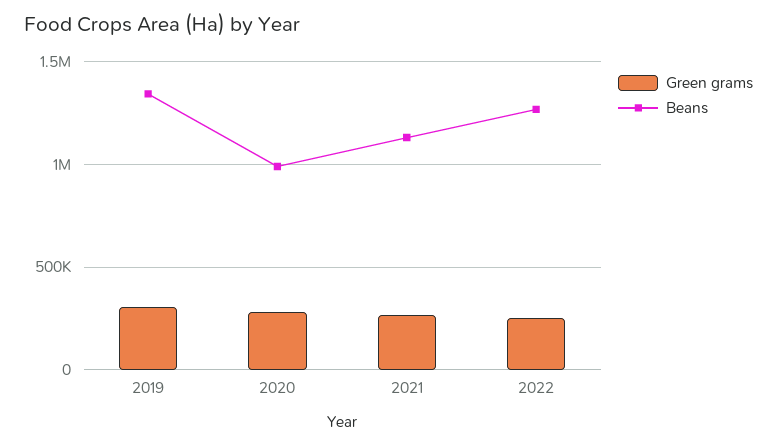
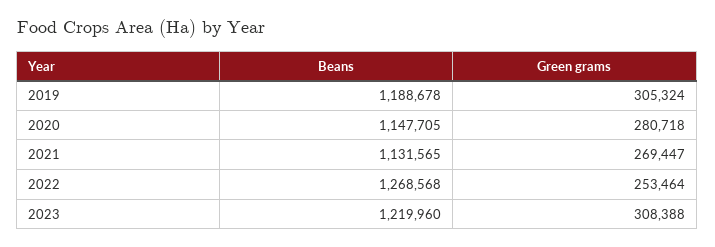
Beans, 2019: 1350000 -> 1188678
Beans, 2020: 1000000 -> 1147705
Beans, 2023: none -> 1219960
Green grams, 2023: none -> 308388

